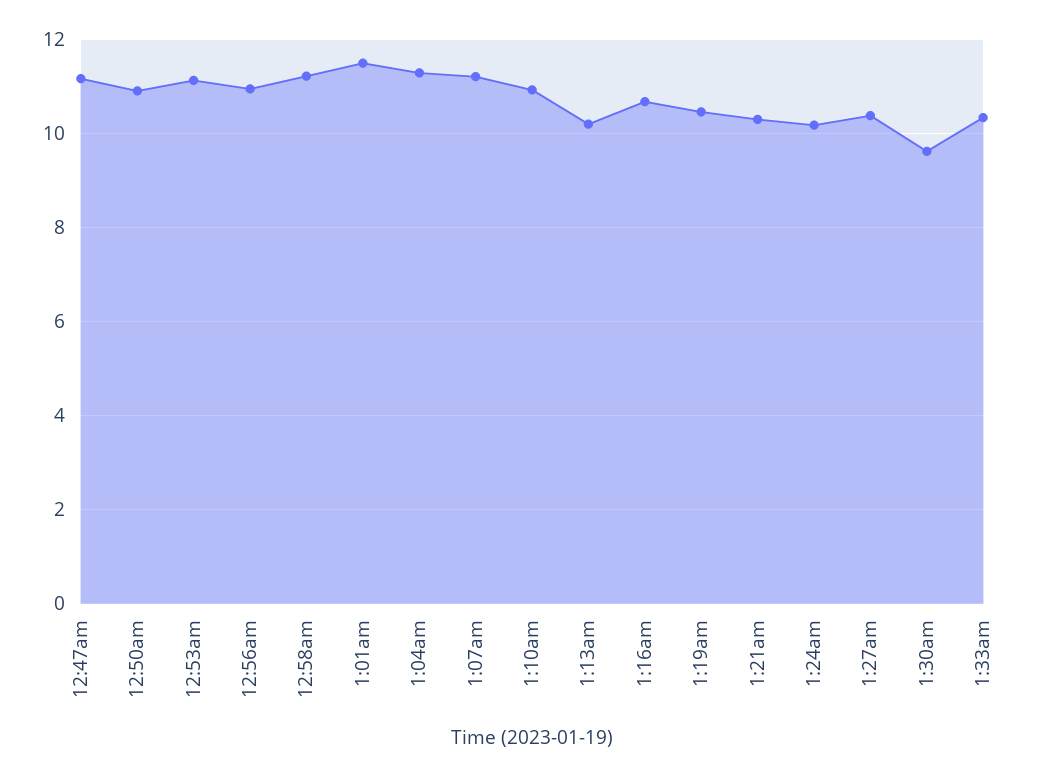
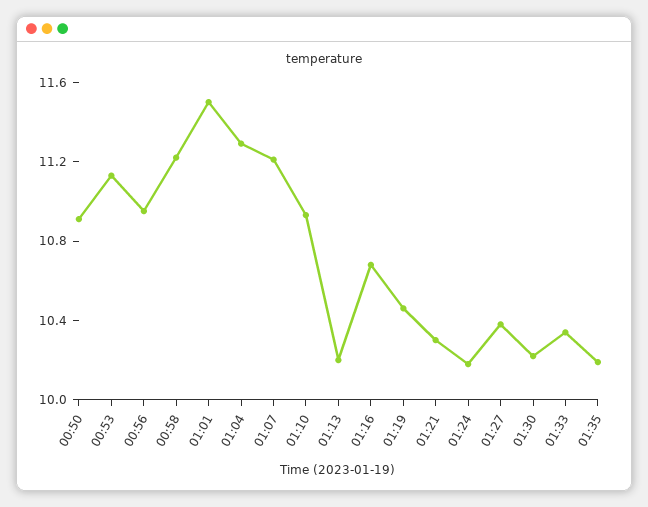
12:47am: 11.2 -> none
1:30am: 9.6 -> 10.2
01:35: none -> 10.2

